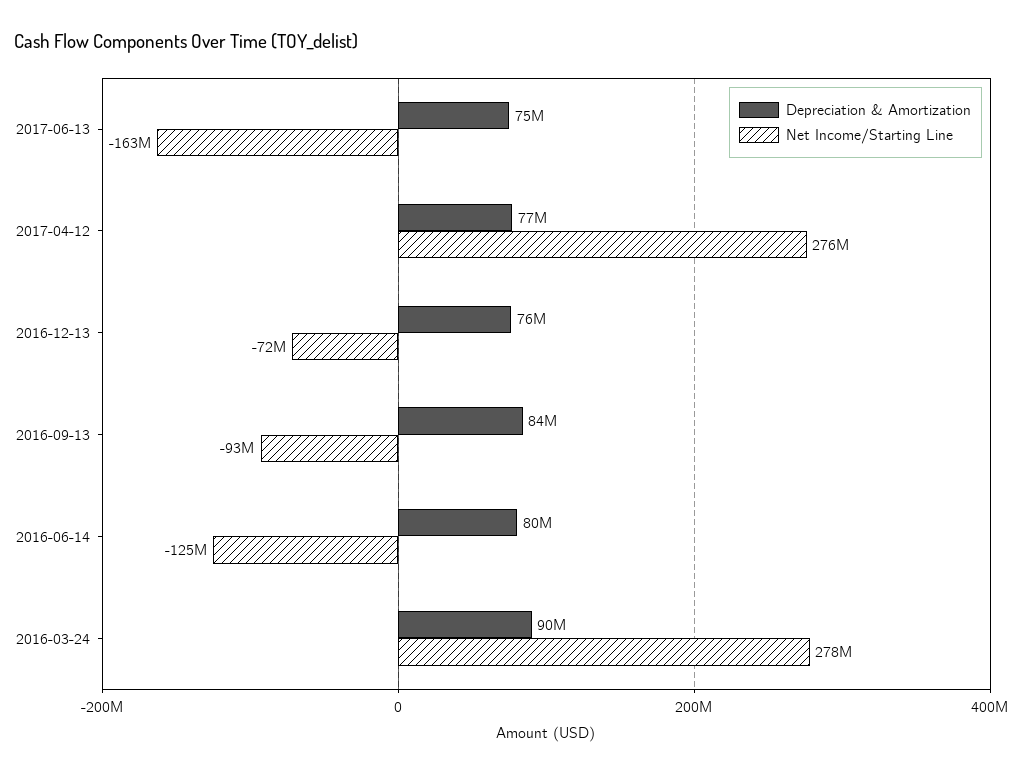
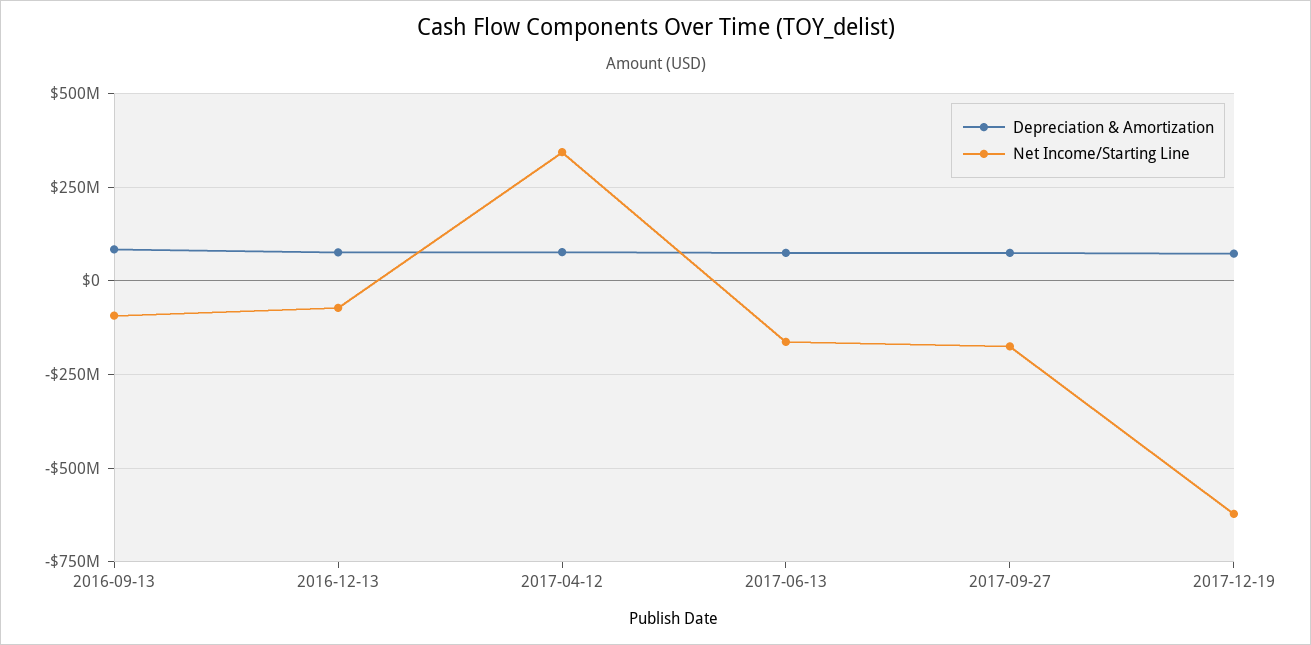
Net Income/Starting Line, 2017-04-12: 276000000 -> 350000000
Depreciation & Amortization, 2016-06-14: 80000000 -> none
Net Income/Starting Line, 2016-06-14: -125000000 -> none
Depreciation & Amortization, 2016-03-24: 90000000 -> none
Net Income/Starting Line, 2016-03-24: 278000000 -> none
Depreciation & Amortization, 2017-09-27: none -> 75000000
Net Income/Starting Line, 2017-09-27: none -> -175000000
Depreciation & Amortization, 2017-12-19: none -> 75000000
Net Income/Starting Line, 2017-12-19: none -> -625000000

